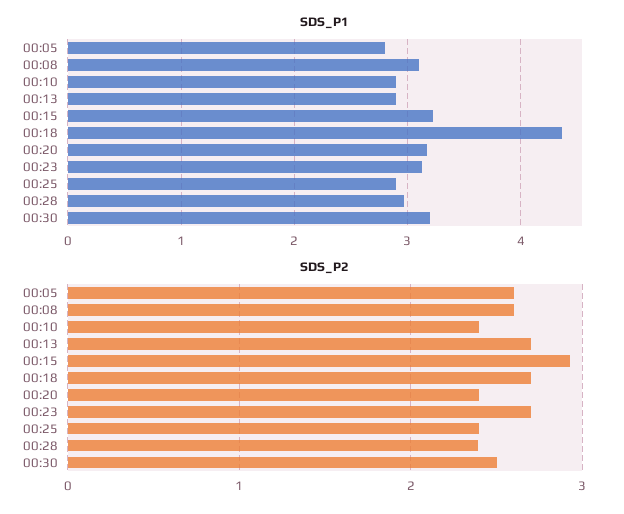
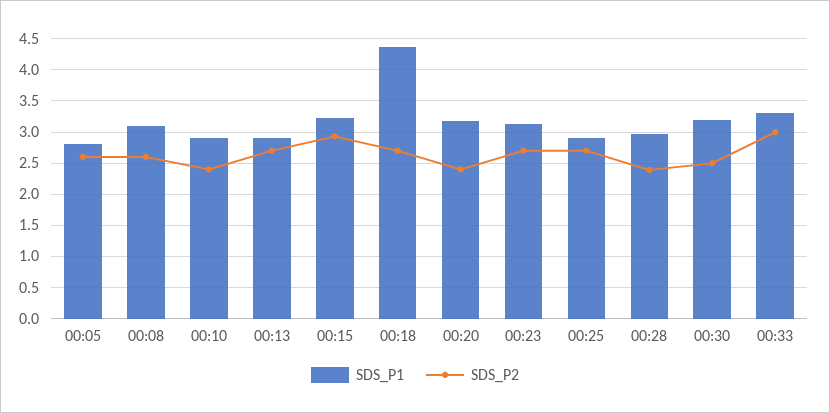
SDS_P2, 00:25: 2.4 -> 2.7
SDS_P1, 00:33: none -> 3.3
SDS_P2, 00:33: none -> 3

